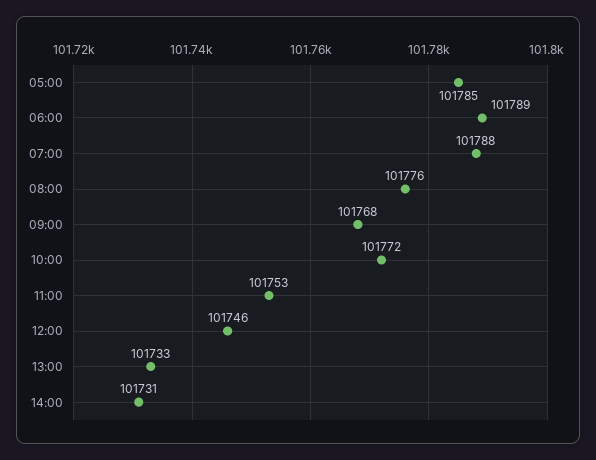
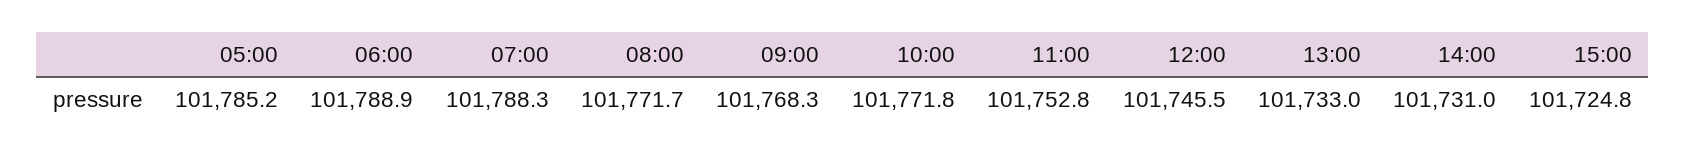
08:00: 101776 -> 101771.7
15:00: none -> 101724.8

